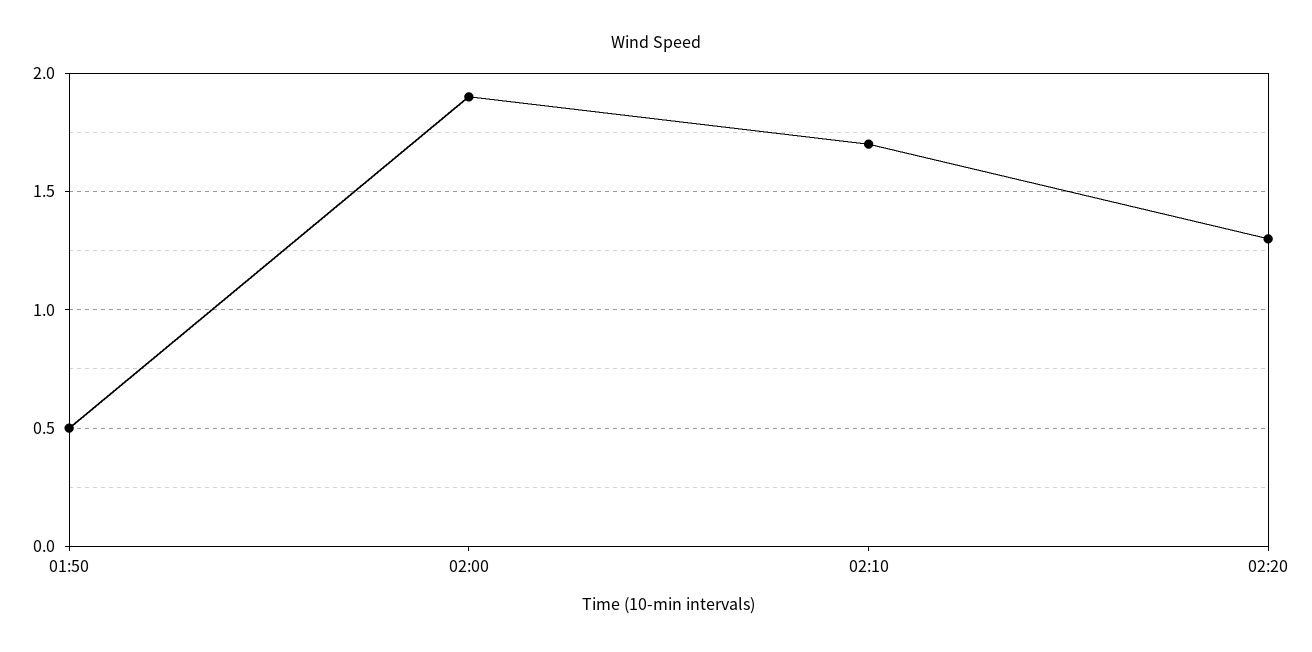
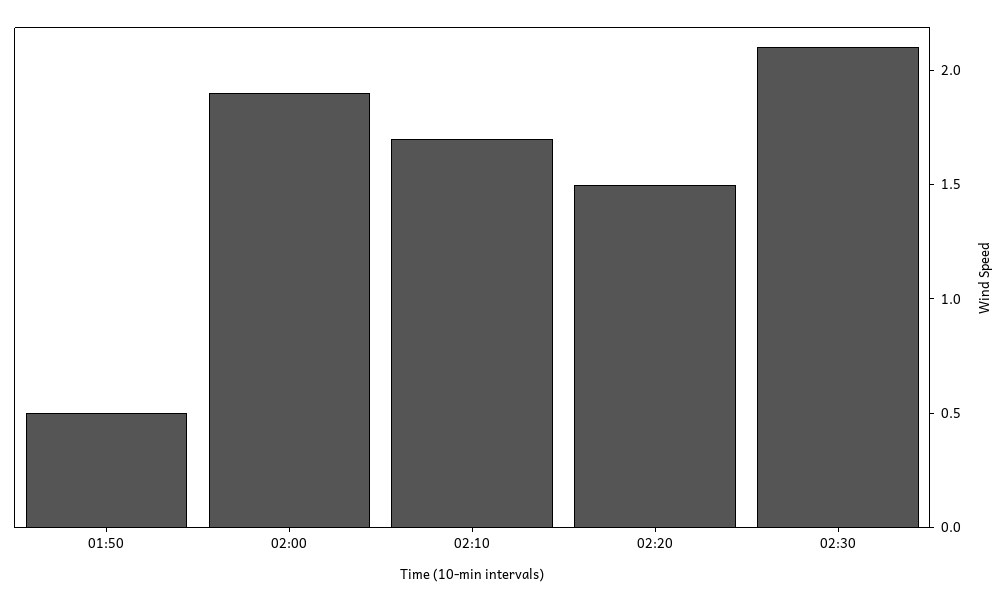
02:20: 1.3 -> 1.5
02:30: none -> 2.1

